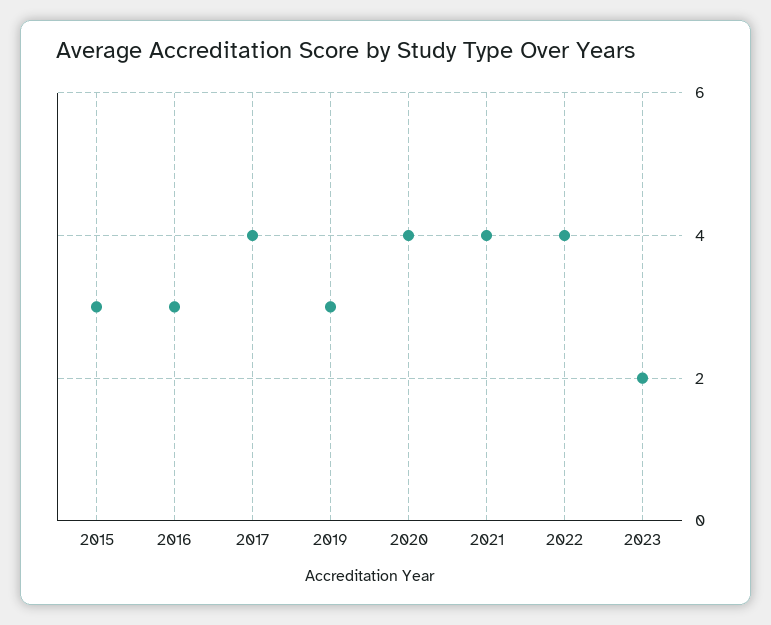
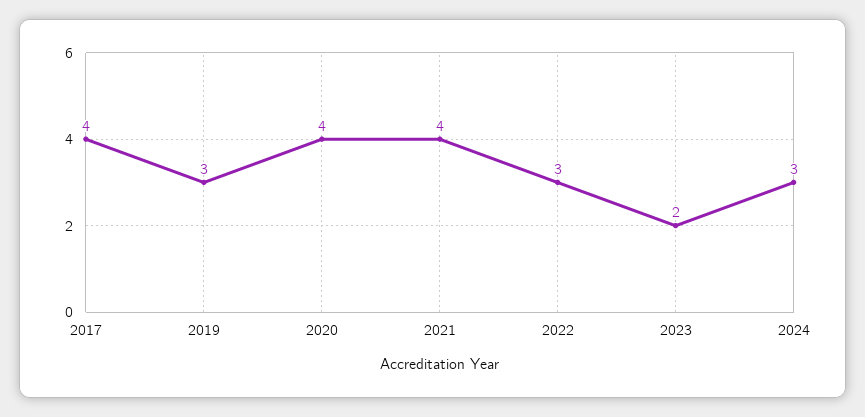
2015: 3 -> none
2016: 3 -> none
2022: 4 -> 3
2024: none -> 3

